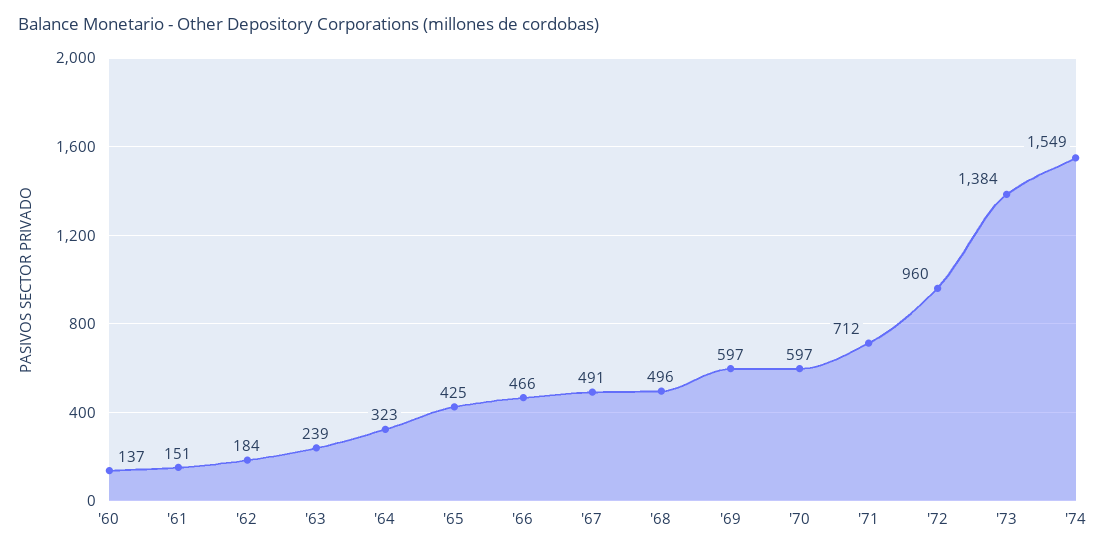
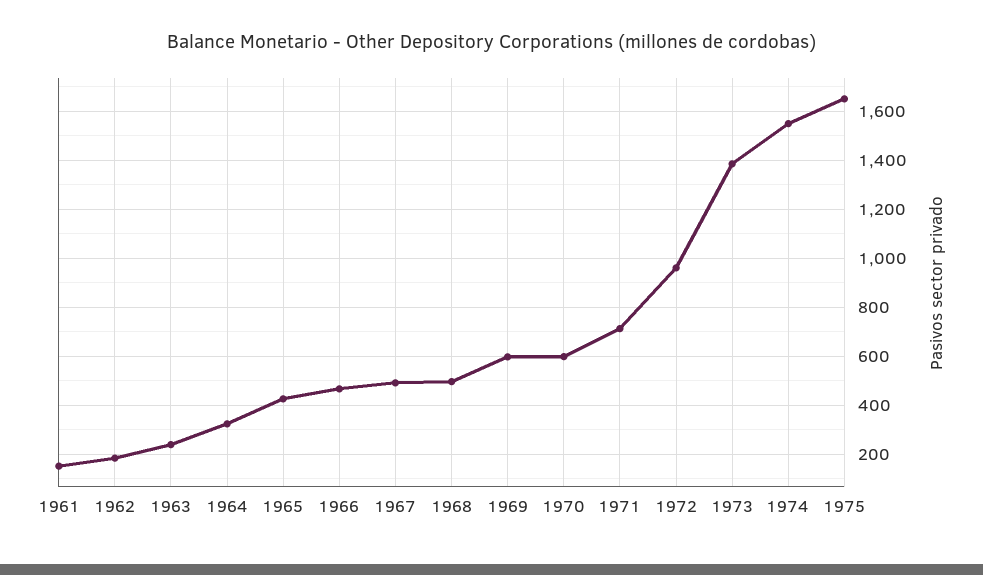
'60: 137 -> none
1975: none -> 1650

